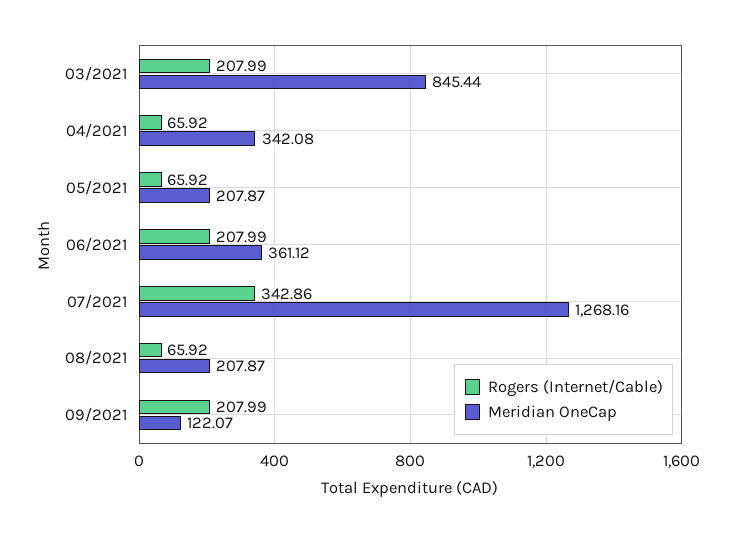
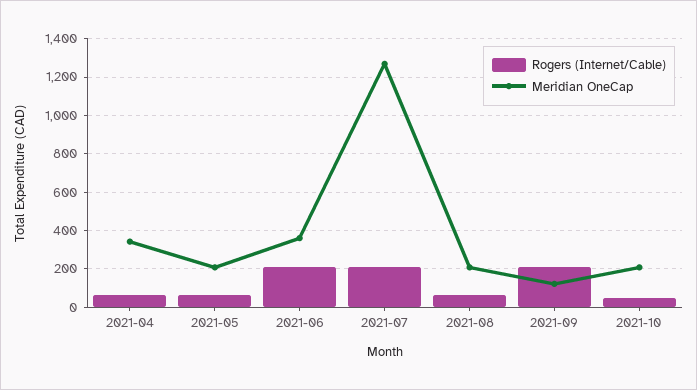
Rogers (Internet/Cable), 03/2021: 207.99 -> none
Meridian OneCap, 03/2021: 845.44 -> none
Rogers (Internet/Cable), 07/2021: 342.86 -> 200
Rogers (Internet/Cable), 2021-10: none -> 50
Meridian OneCap, 2021-10: none -> 200

